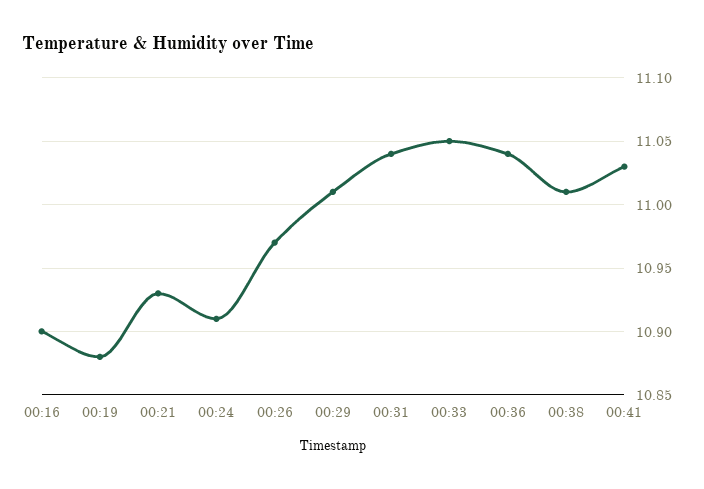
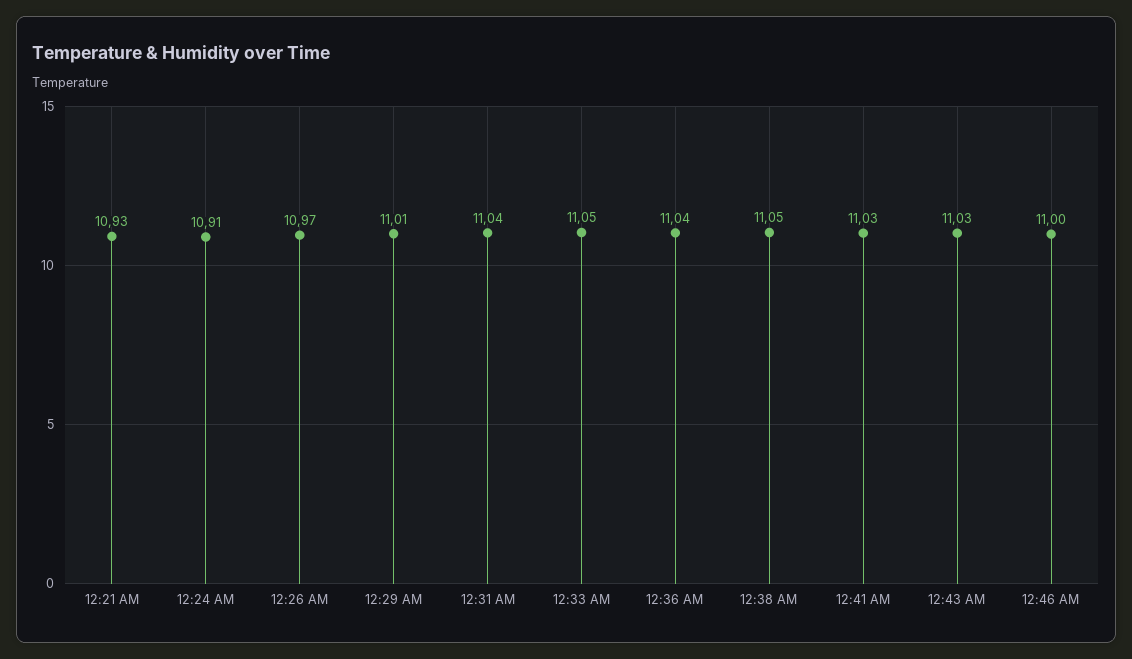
00:16: 10.9 -> none
00:19: 10.88 -> none
00:38: 11.01 -> 11.05
12:43 AM: none -> 11.03
12:46 AM: none -> 11

